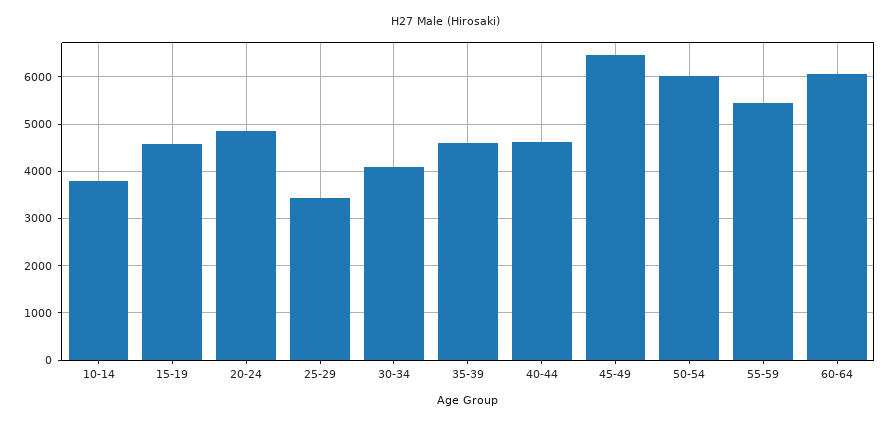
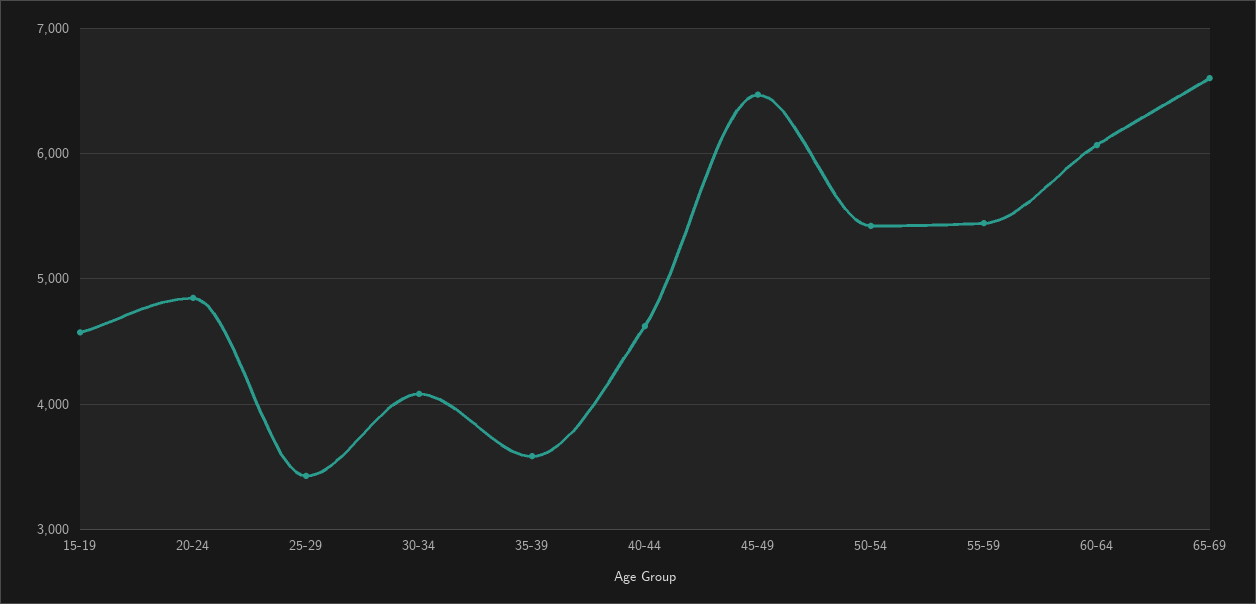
10-14: 3800 -> none
35-39: 4600 -> 3600
50-54: 6000 -> 5400
65-69: none -> 6600

